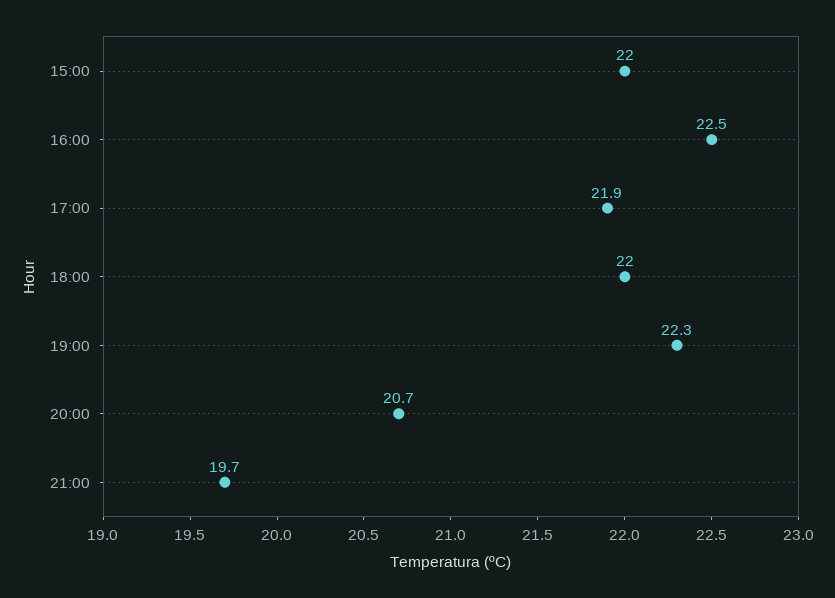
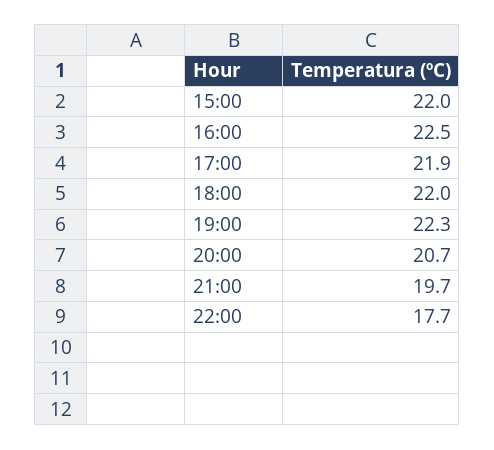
22:00: none -> 17.7

